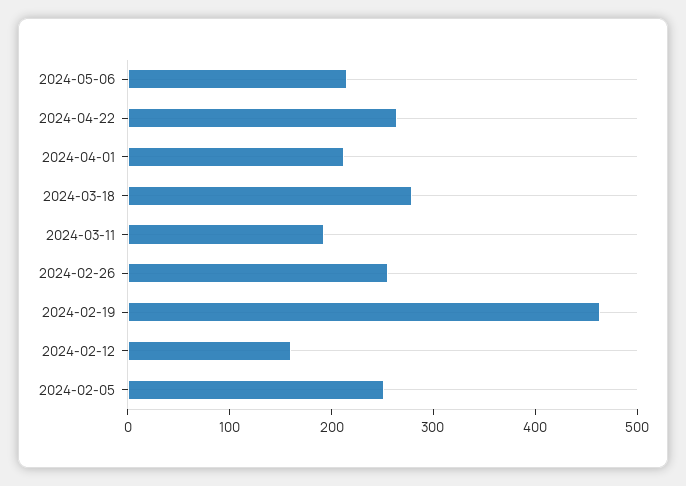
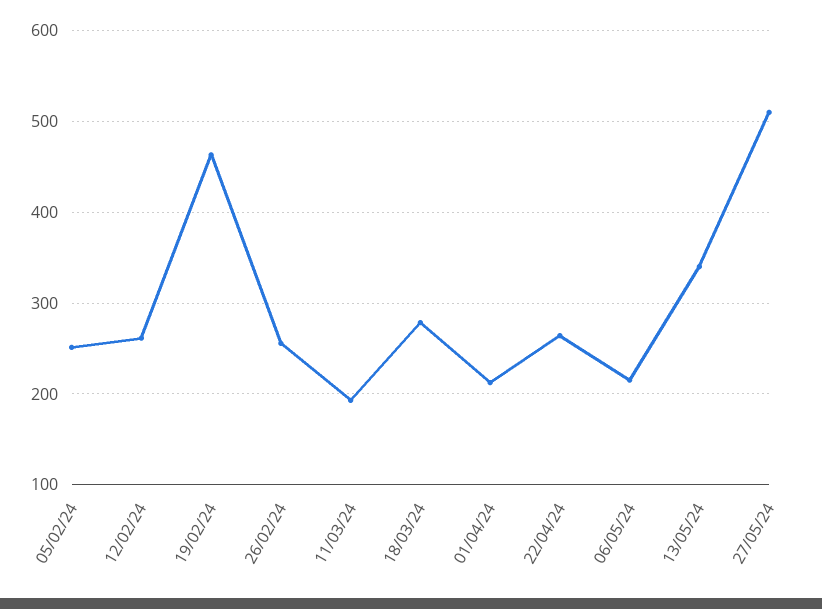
2024-02-12: 160 -> 260
13/05/24: none -> 340
27/05/24: none -> 510

